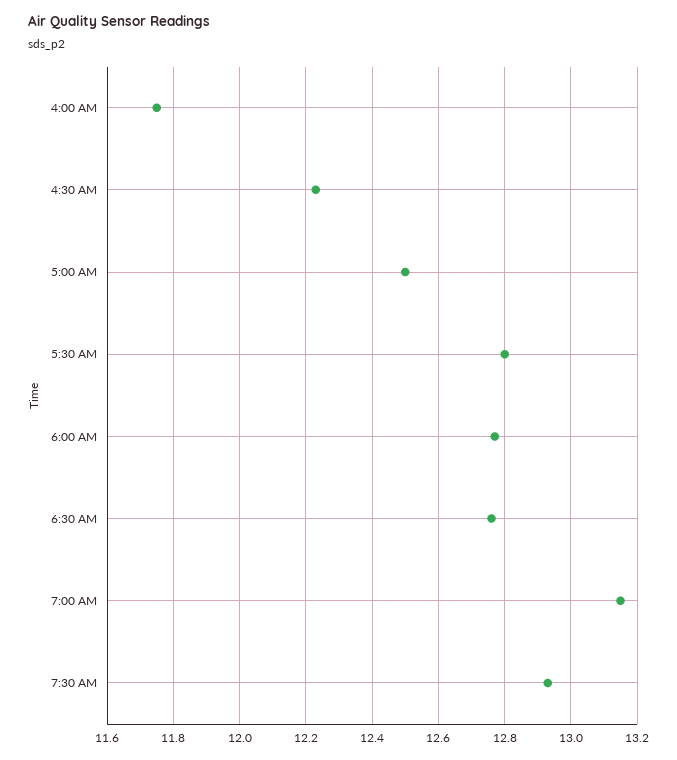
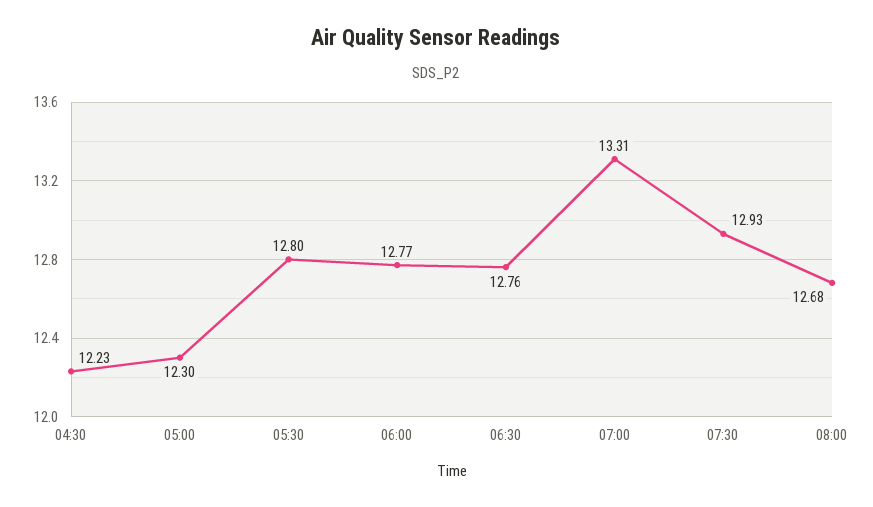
4:00 AM: 11.75 -> none
5:00 AM: 12.5 -> 12.3
7:00 AM: 13.15 -> 13.31
08:00: none -> 12.68

